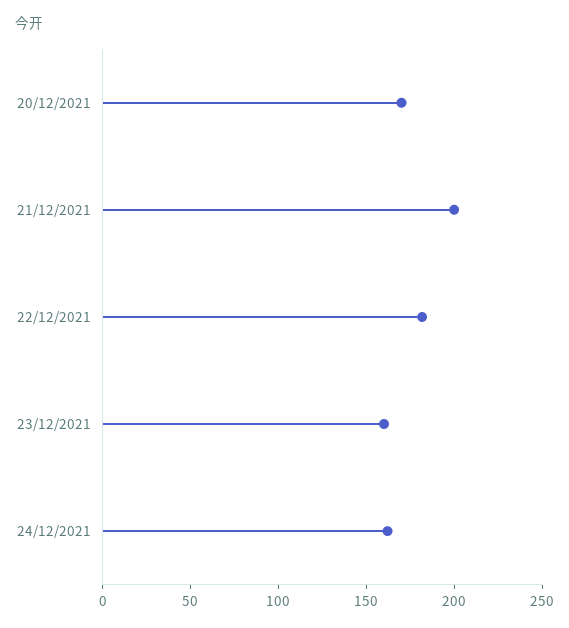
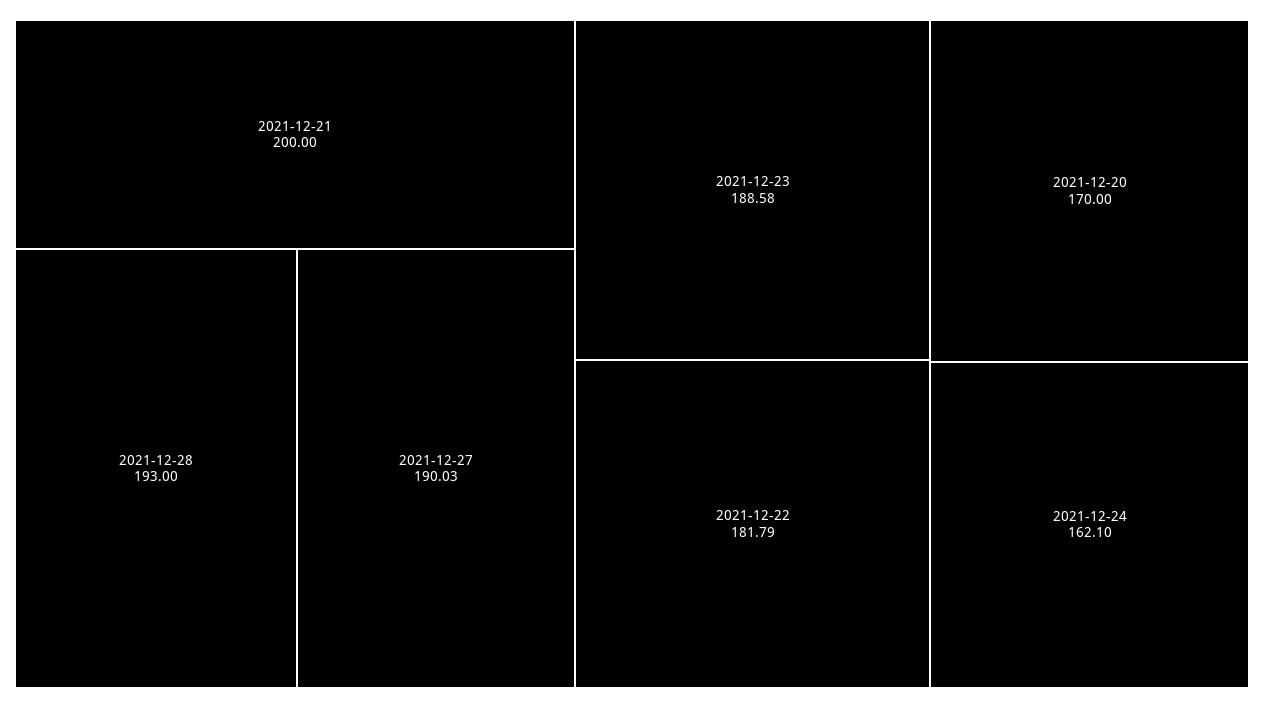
23/12/2021: 160 -> 188.58
2021-12-28: none -> 193
2021-12-27: none -> 190.03

